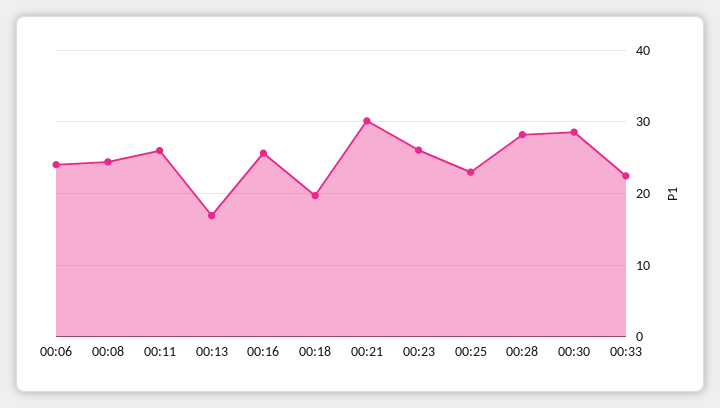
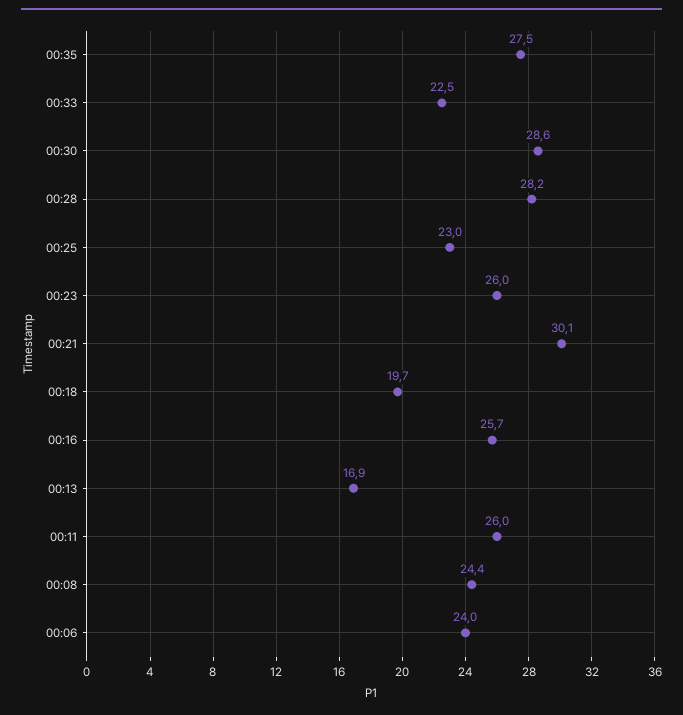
00:35: none -> 27.5

